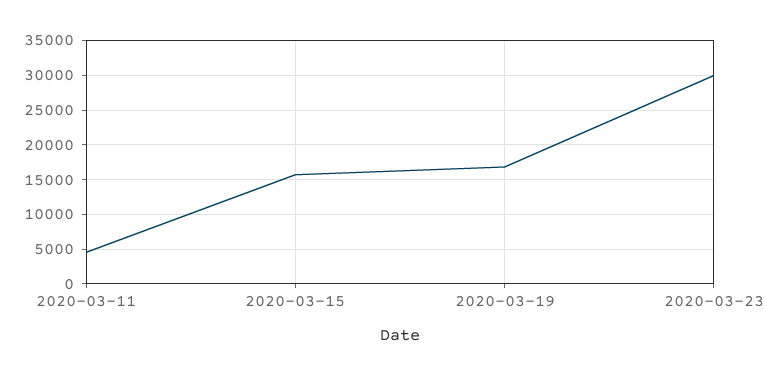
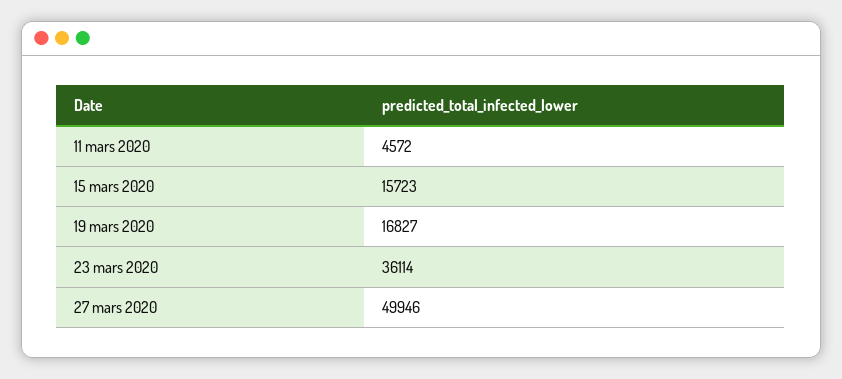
2020-03-23: 30000 -> 36114
27 mars 2020: none -> 49946

